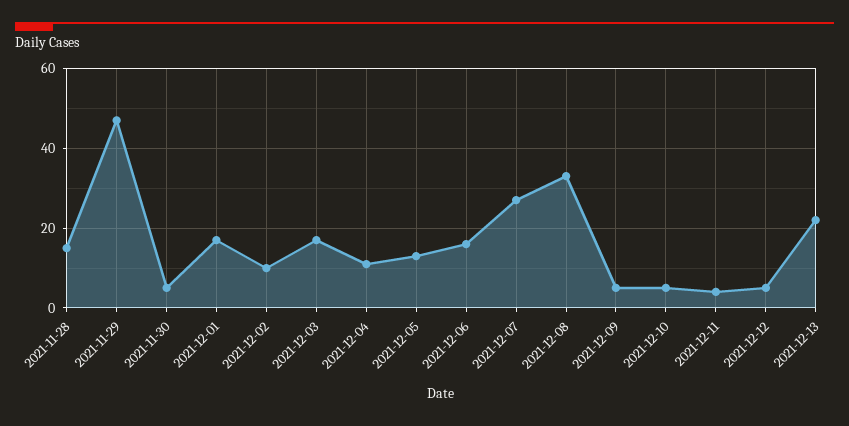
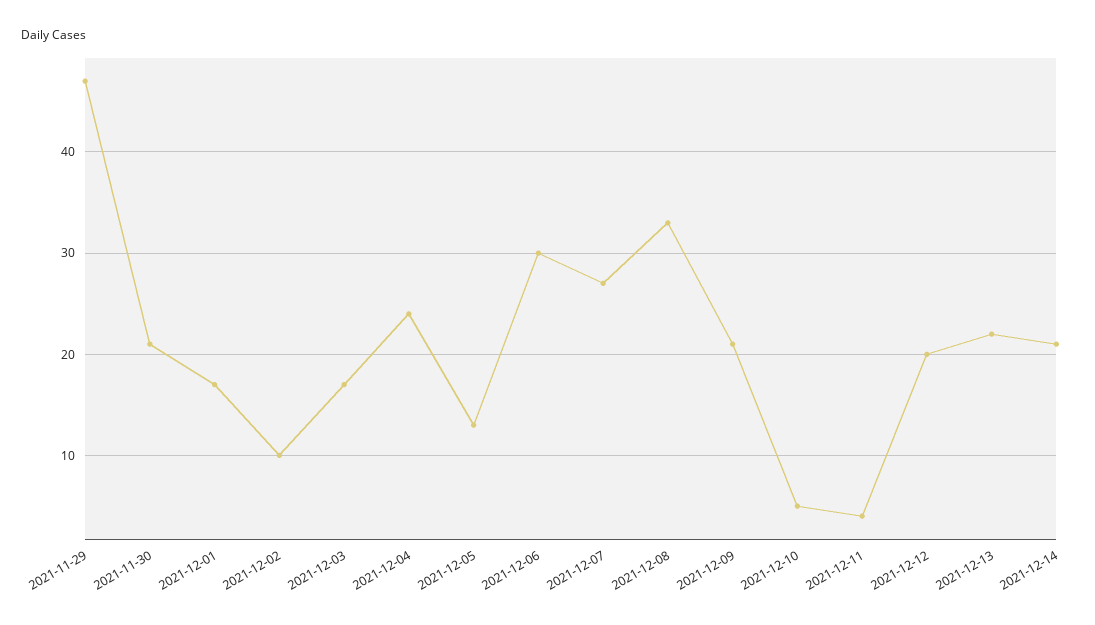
2021-11-28: 15 -> none
2021-11-30: 5 -> 21
2021-12-04: 10 -> 24
2021-12-06: 15 -> 30
2021-12-09: 5 -> 21
2021-12-12: 5 -> 20
2021-12-14: none -> 21

